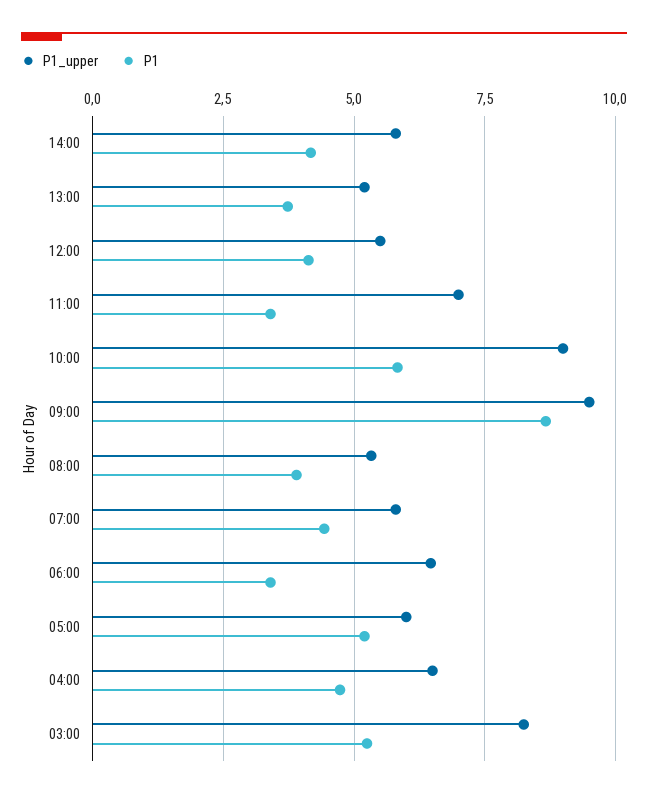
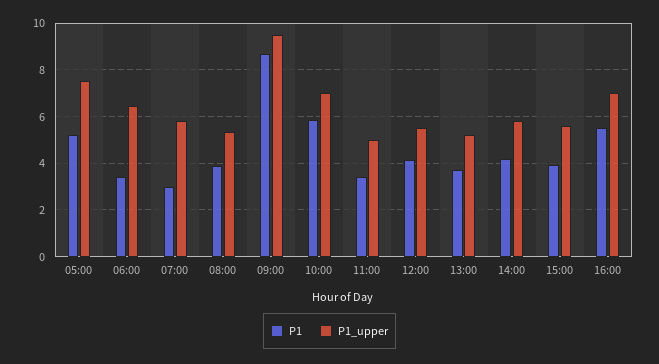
P1_upper, 11:00: 7 -> 5
P1_upper, 10:00: 9 -> 7
P1, 07:00: 4.5 -> 3
P1_upper, 05:00: 6 -> 7.5
P1_upper, 04:00: 6.5 -> none
P1, 04:00: 4.75 -> none
P1_upper, 03:00: 8.25 -> none
P1, 03:00: 5.25 -> none
P1, 15:00: none -> 4
P1_upper, 15:00: none -> 5.5
P1, 16:00: none -> 5.5
P1_upper, 16:00: none -> 7

